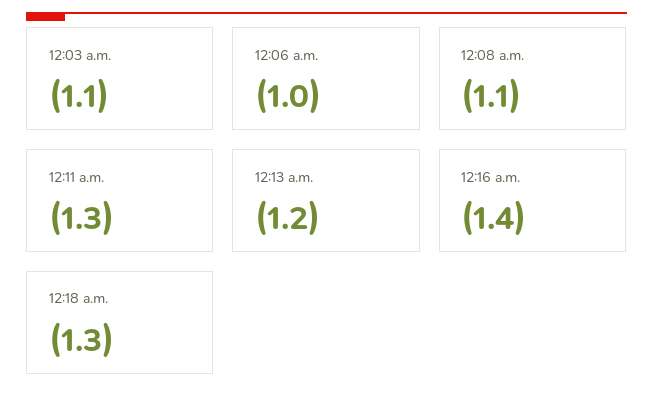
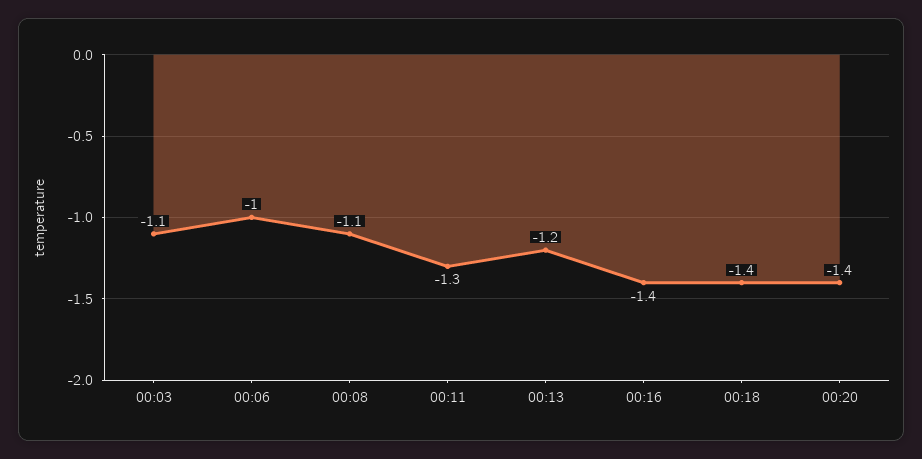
12:18 a.m.: -1.3 -> -1.4
00:20: none -> -1.4

